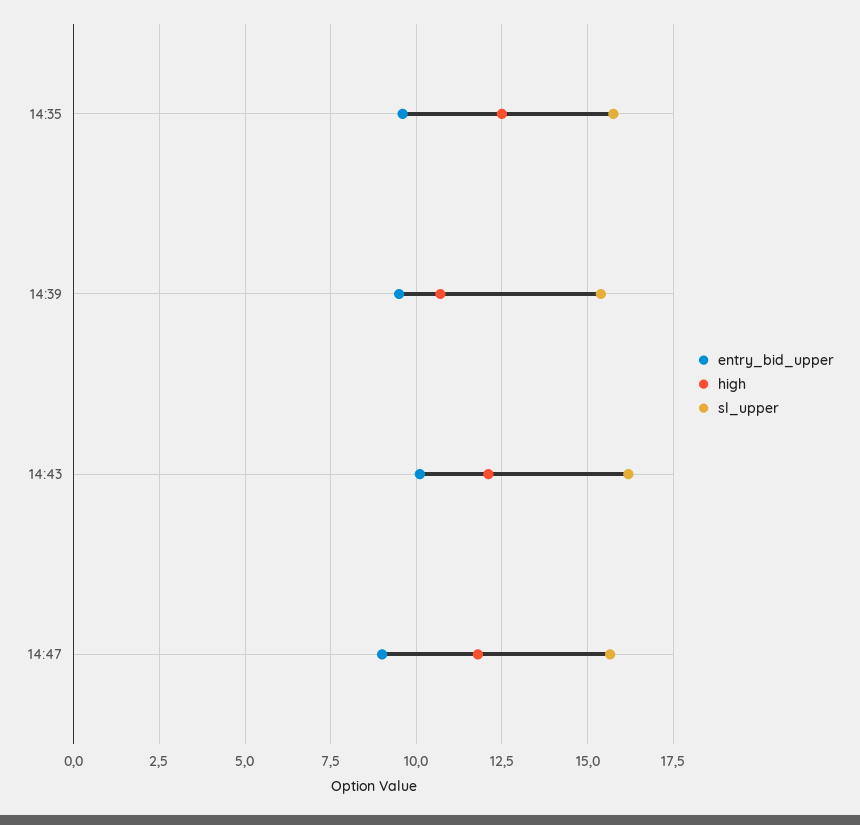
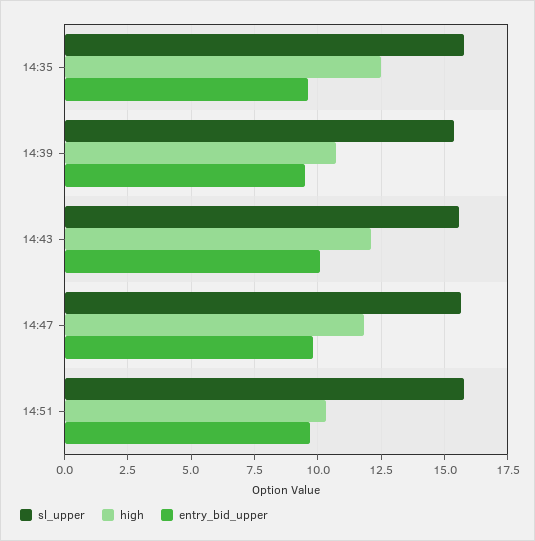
sl_upper, 14:43: 16.25 -> 15.5
entry_bid_upper, 14:47: 9 -> 9.75
sl_upper, 14:51: none -> 15.75
high, 14:51: none -> 10.25
entry_bid_upper, 14:51: none -> 9.75

